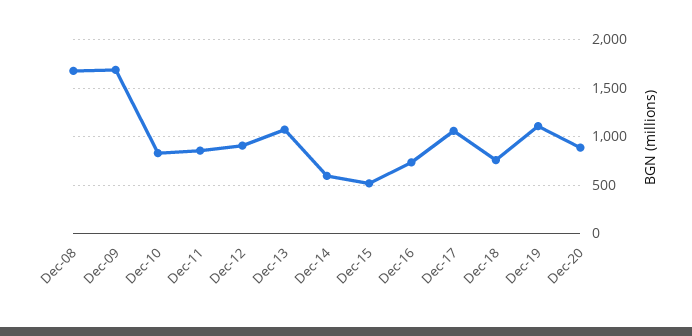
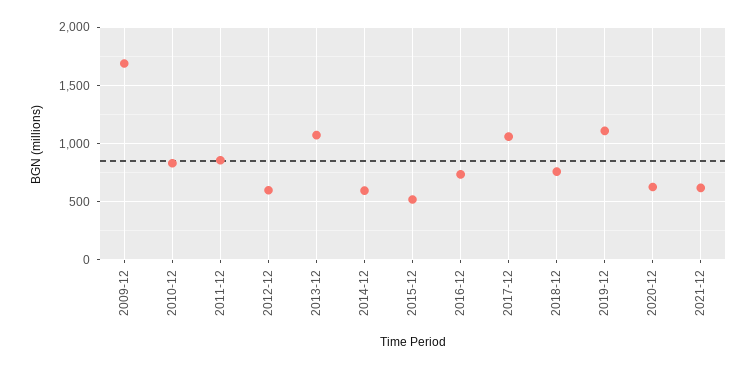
Dec-08: 1700 -> none
Dec-12: 900 -> 600
Dec-20: 900 -> 600
2021-12: none -> 600

